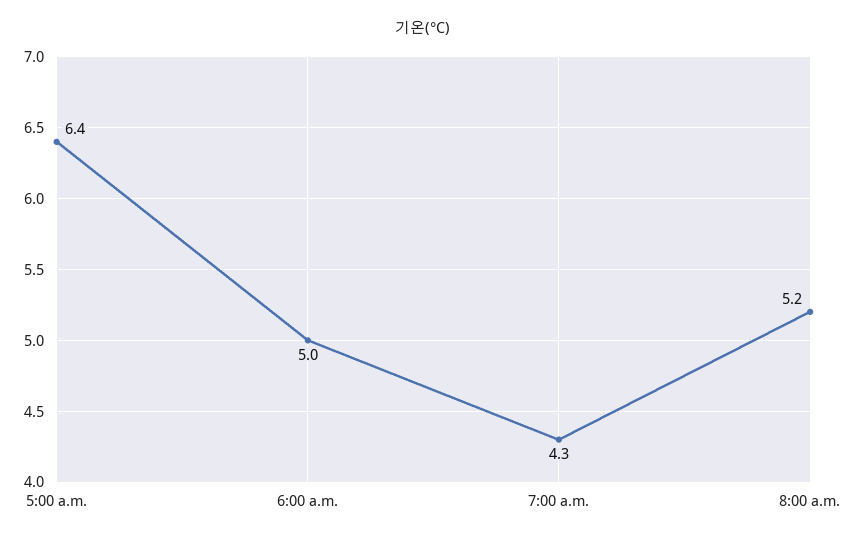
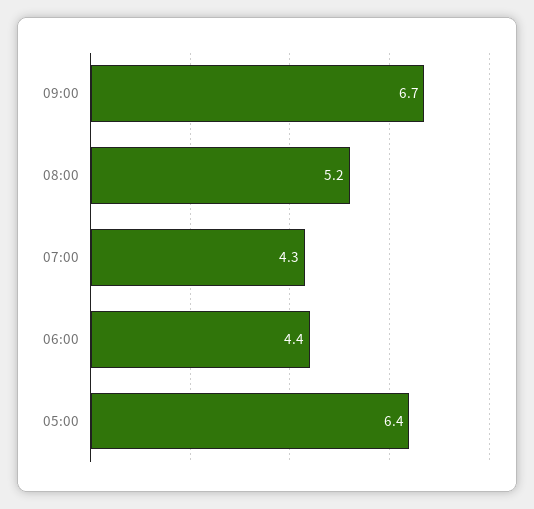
6:00 a.m.: 5 -> 4.4
09:00: none -> 6.7

